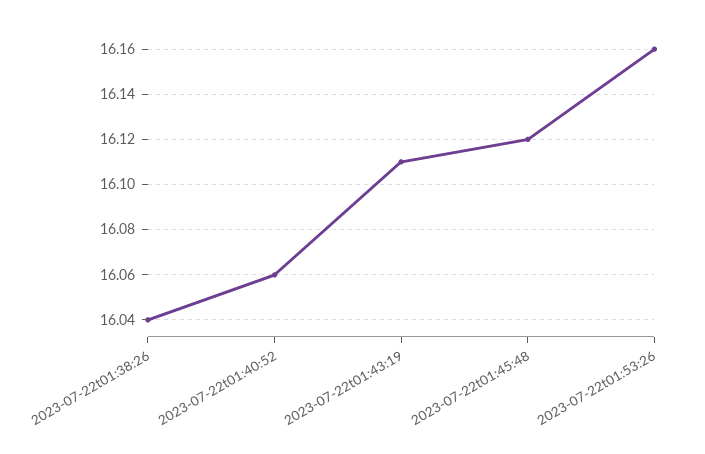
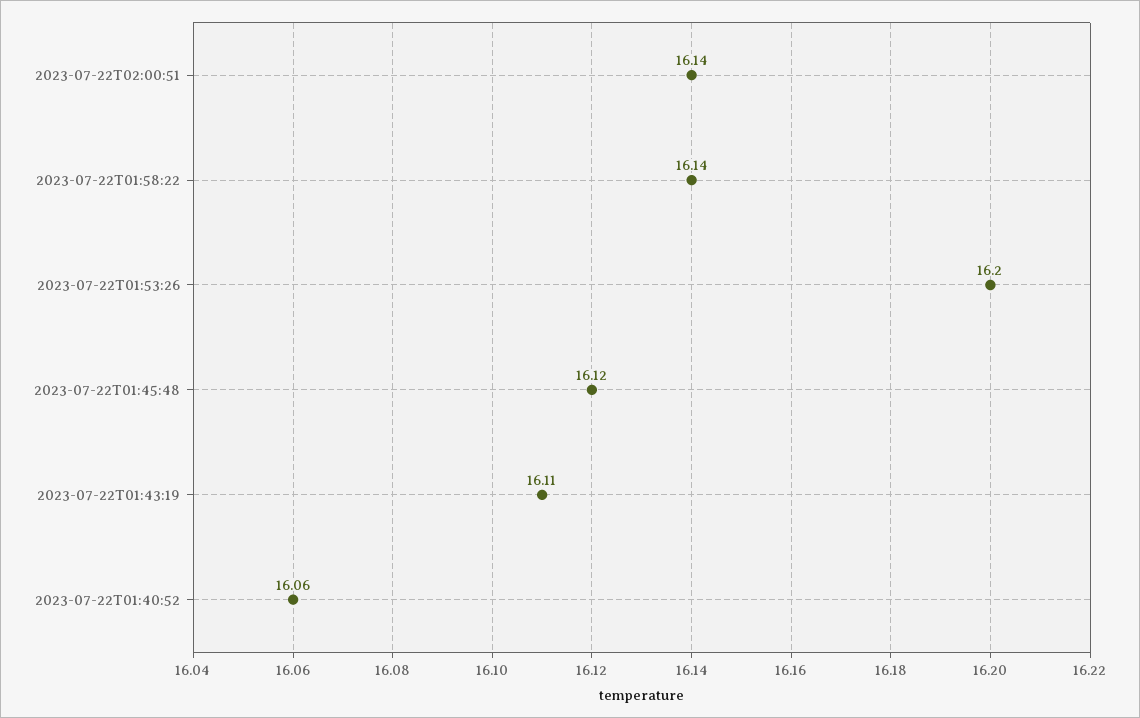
2023-07-22t01:38:26: 16.04 -> none
2023-07-22t01:53:26: 16.16 -> 16.2
2023-07-22T02:00:51: none -> 16.14
2023-07-22T01:58:22: none -> 16.14

